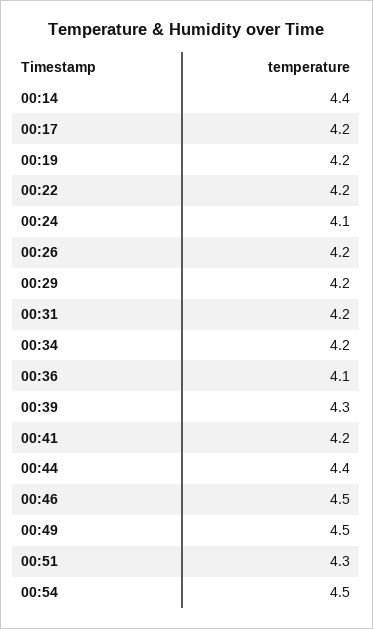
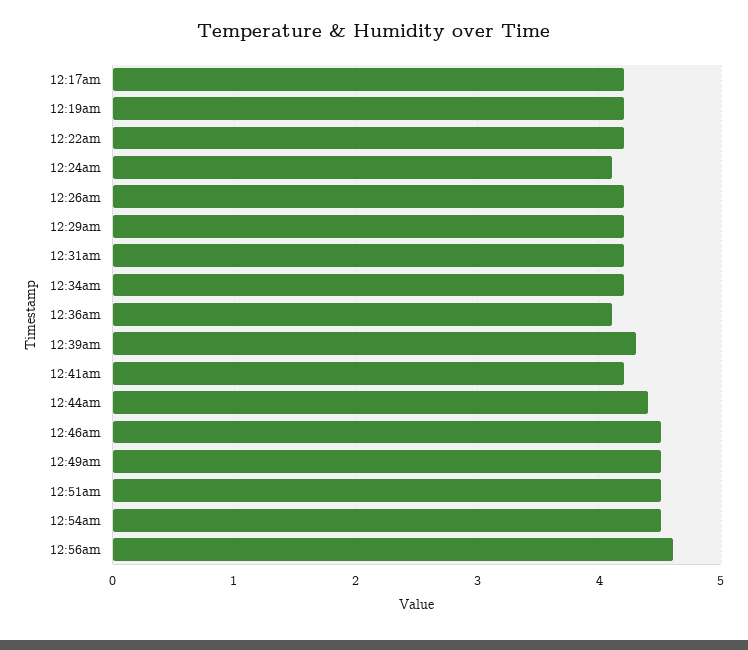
00:14: 4.4 -> none
00:51: 4.3 -> 4.5
12:56am: none -> 4.6

